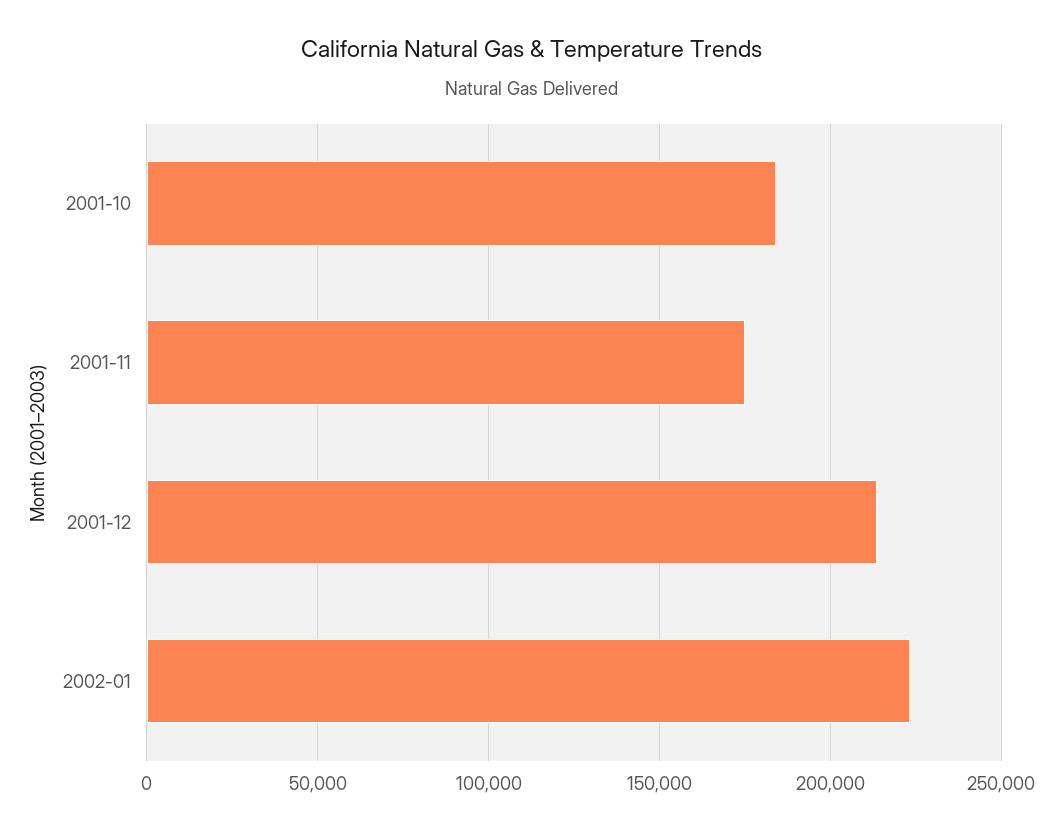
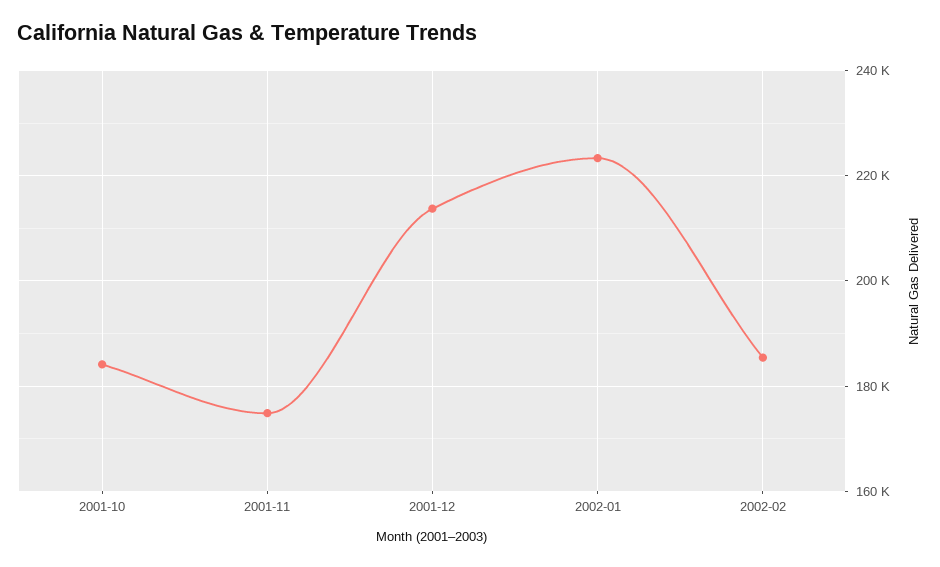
2002-02: none -> 186000

